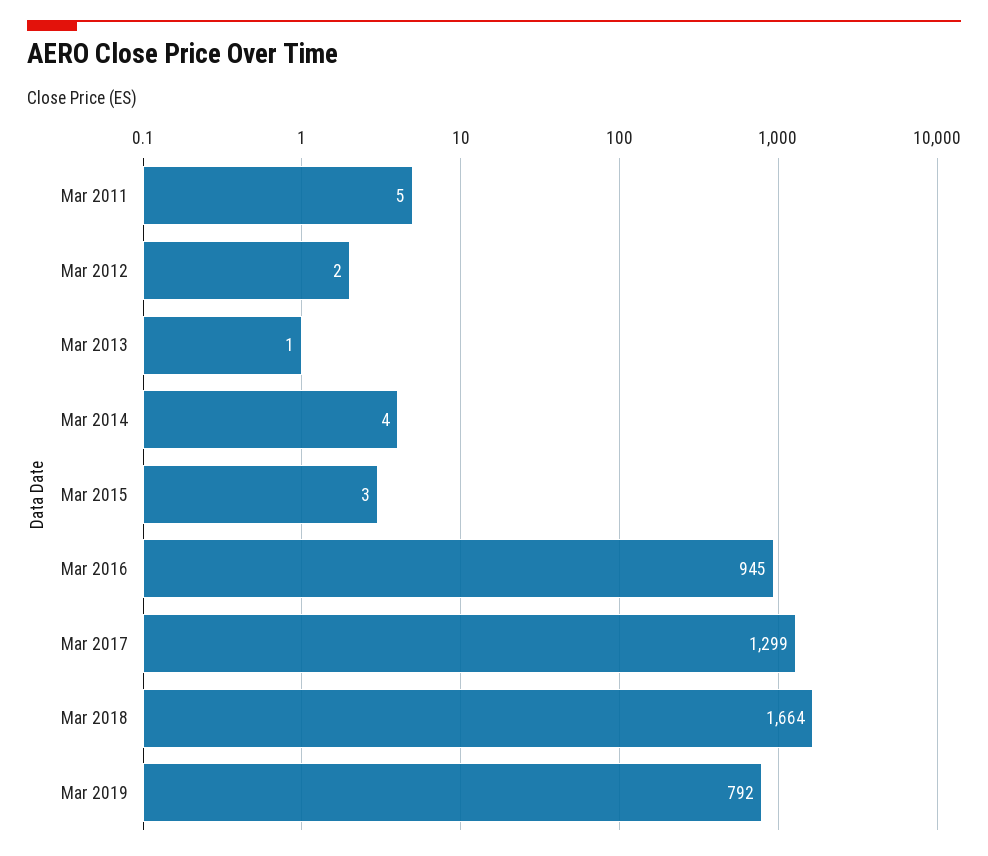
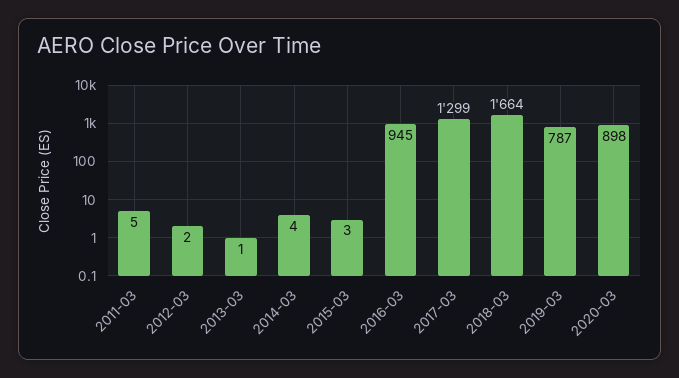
Mar 2019: 792 -> 787
2020-03: none -> 898

